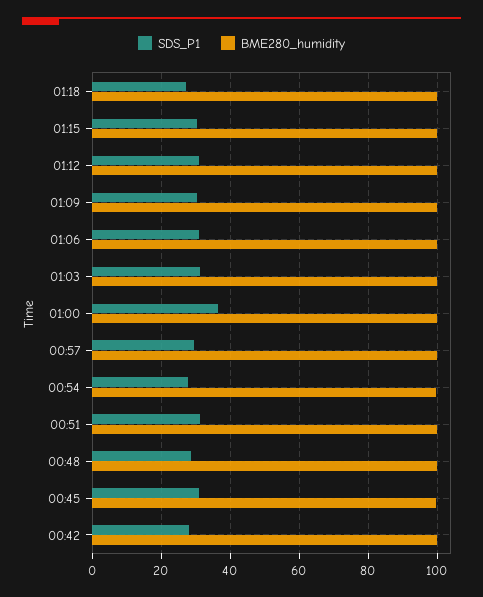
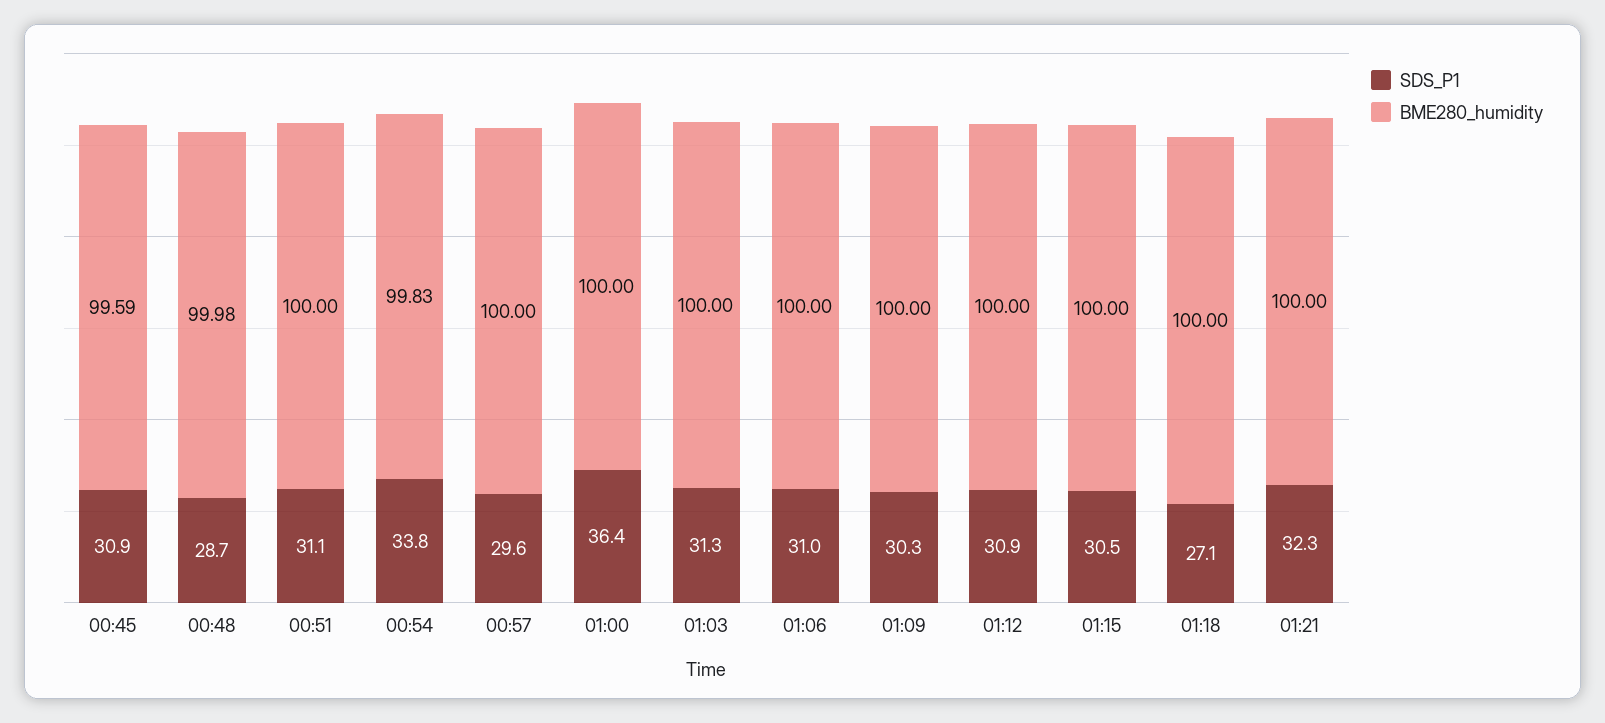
SDS_P1, 00:54: 28 -> 33.8
SDS_P1, 00:42: 28 -> none
BME280_humidity, 00:42: 100 -> none
SDS_P1, 01:21: none -> 32.3
BME280_humidity, 01:21: none -> 100

